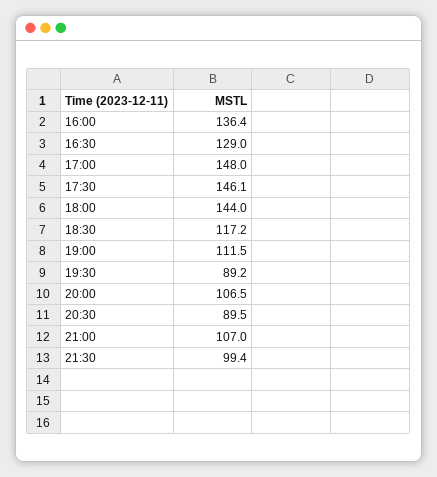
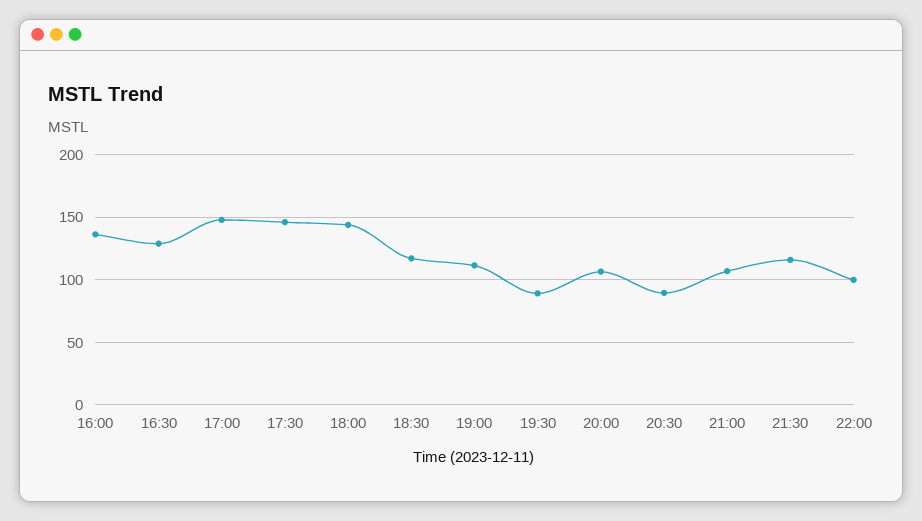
21:30: 99.4 -> 115
22:00: none -> 100

